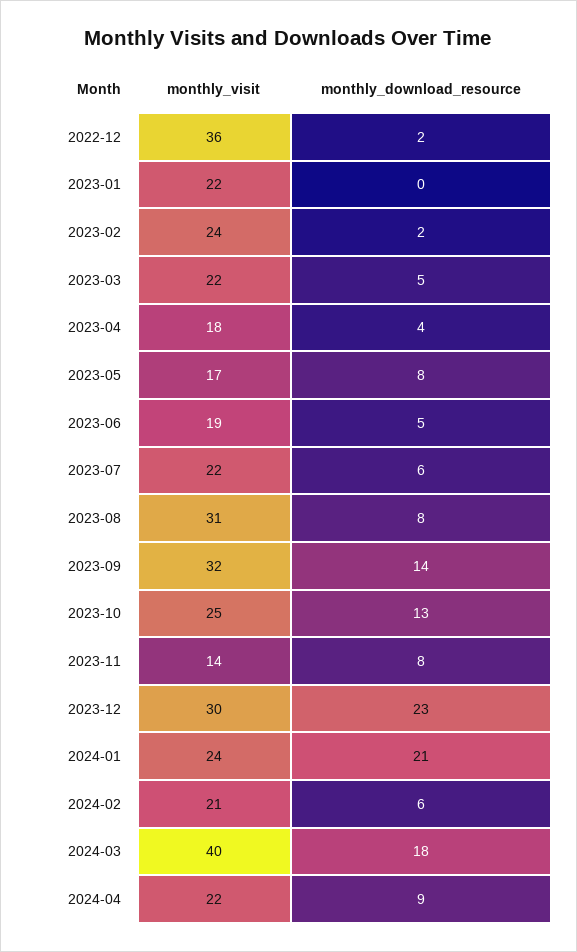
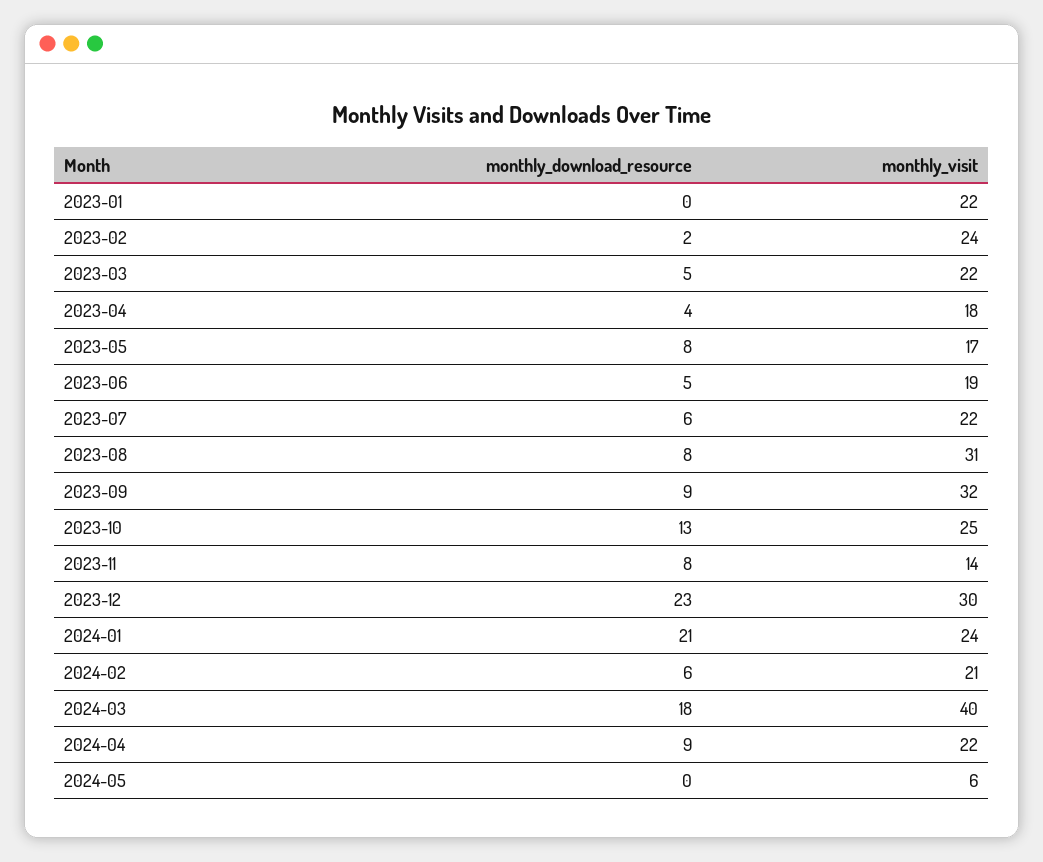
monthly_visit, 2022-12: 36 -> none
monthly_download_resource, 2022-12: 2 -> none
monthly_download_resource, 2023-09: 14 -> 9
monthly_download_resource, 2024-05: none -> 0
monthly_visit, 2024-05: none -> 6

